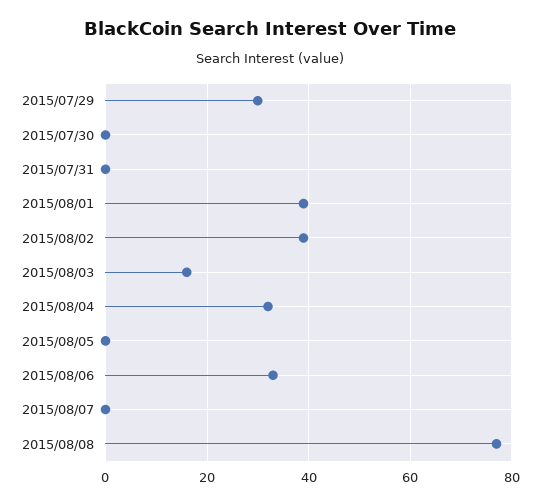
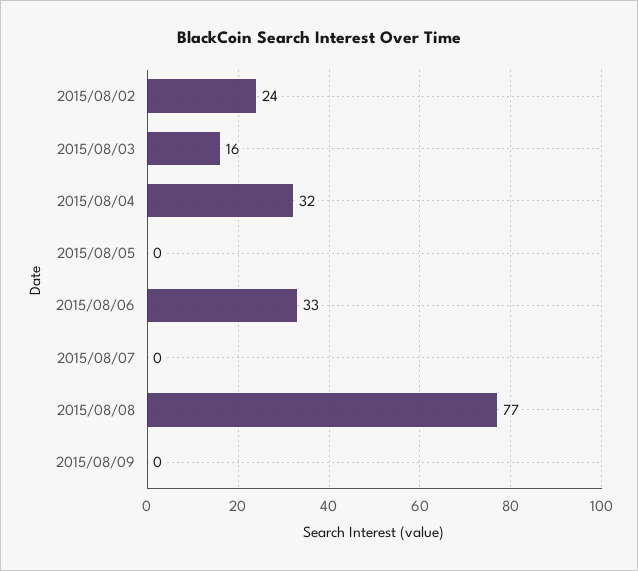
2015/07/29: 30 -> none
2015/07/30: 0 -> none
2015/07/31: 0 -> none
2015/08/01: 40 -> none
2015/08/02: 40 -> 24
2015/08/09: none -> 0

